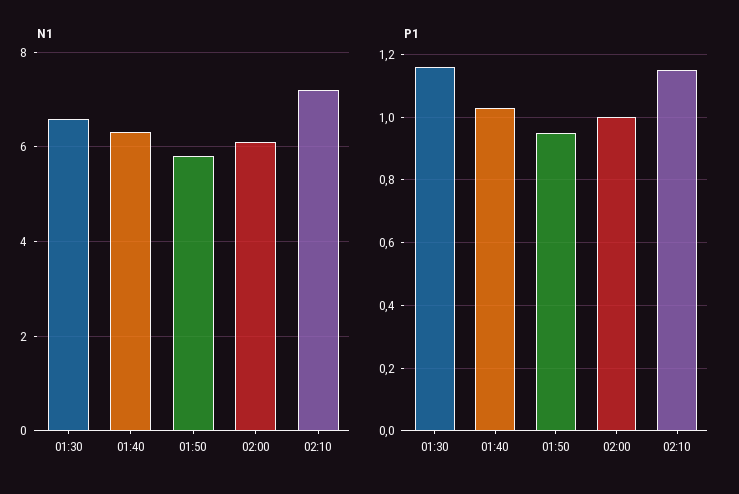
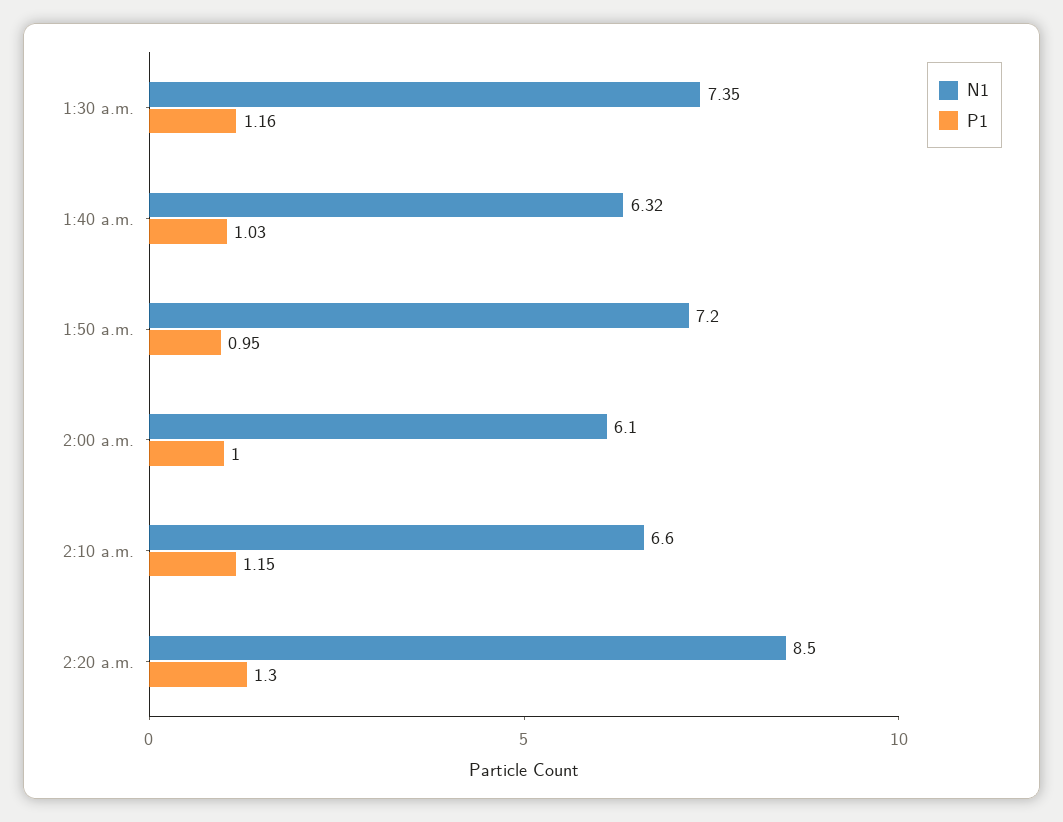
N1, 01:30: 6.6 -> 7.35
N1, 01:50: 5.8 -> 7.2
N1, 02:10: 7.2 -> 6.6
N1, 2:20 a.m.: none -> 8.5
P1, 2:20 a.m.: none -> 1.3

